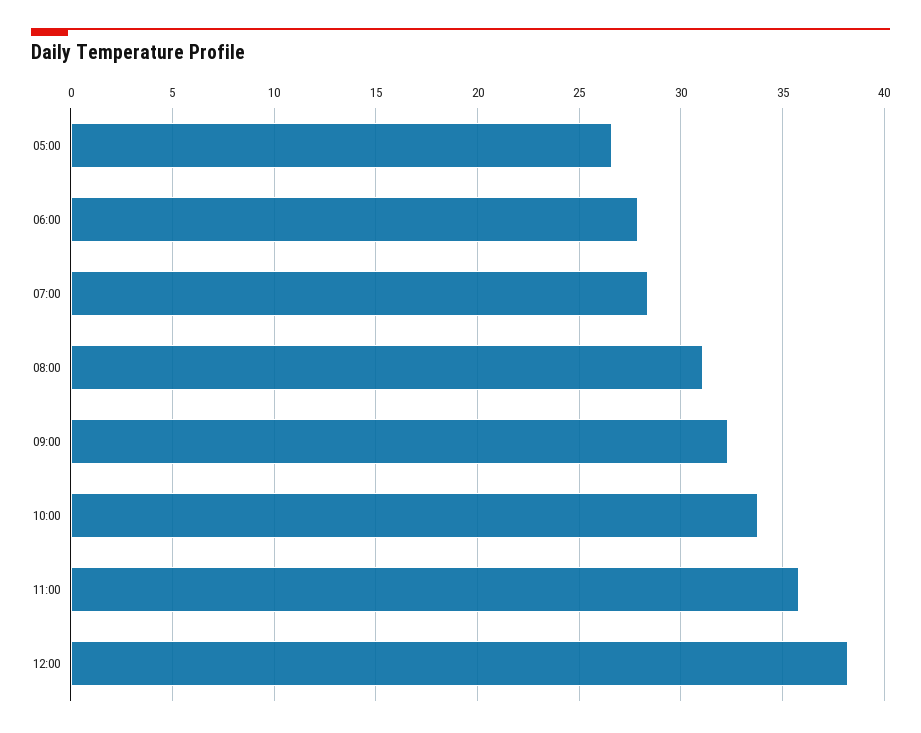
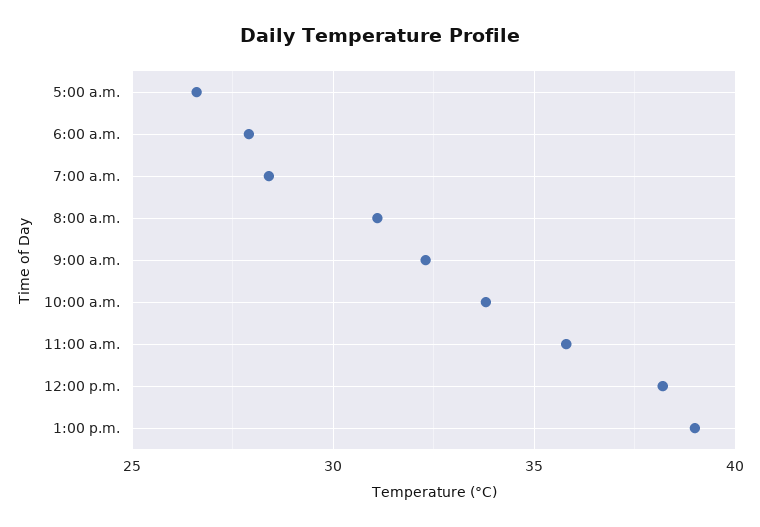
1:00 p.m.: none -> 39

